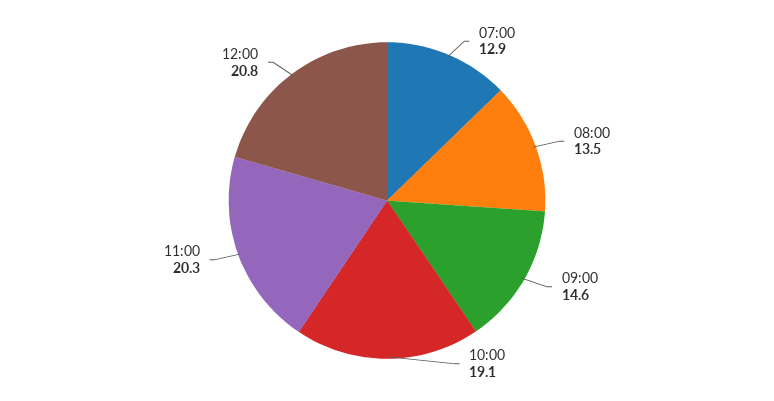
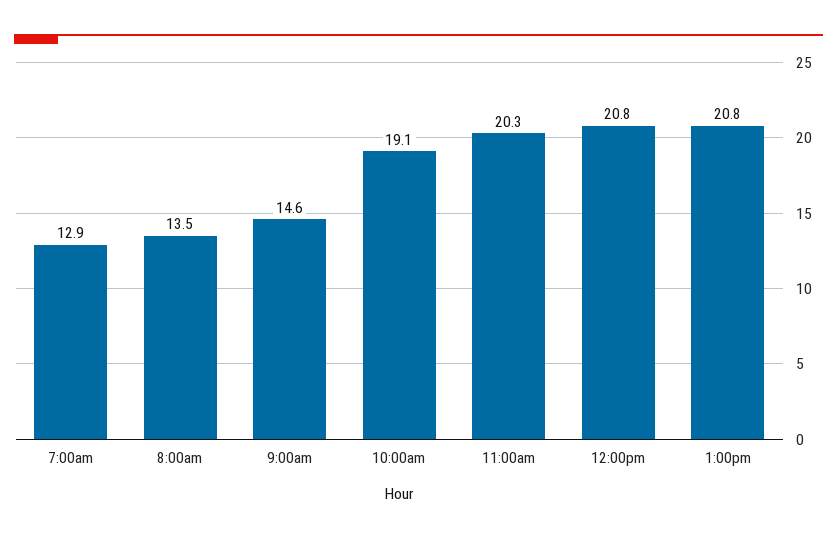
1:00pm: none -> 20.8

